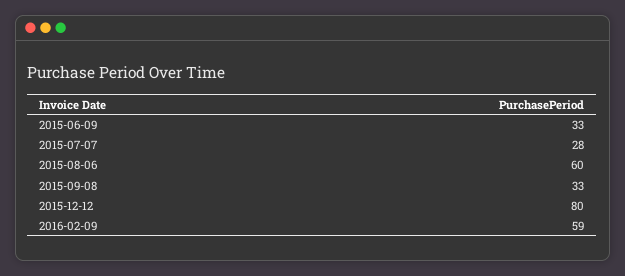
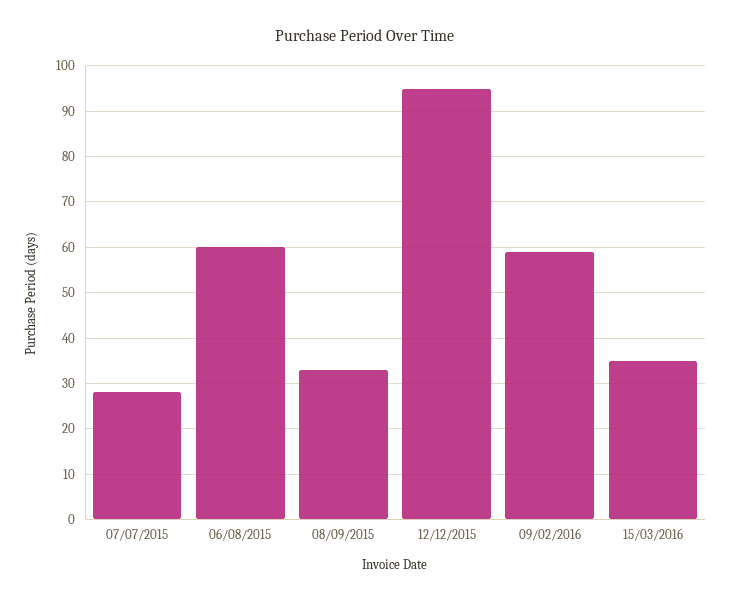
2015-06-09: 33 -> none
2015-12-12: 80 -> 95
15/03/2016: none -> 35

